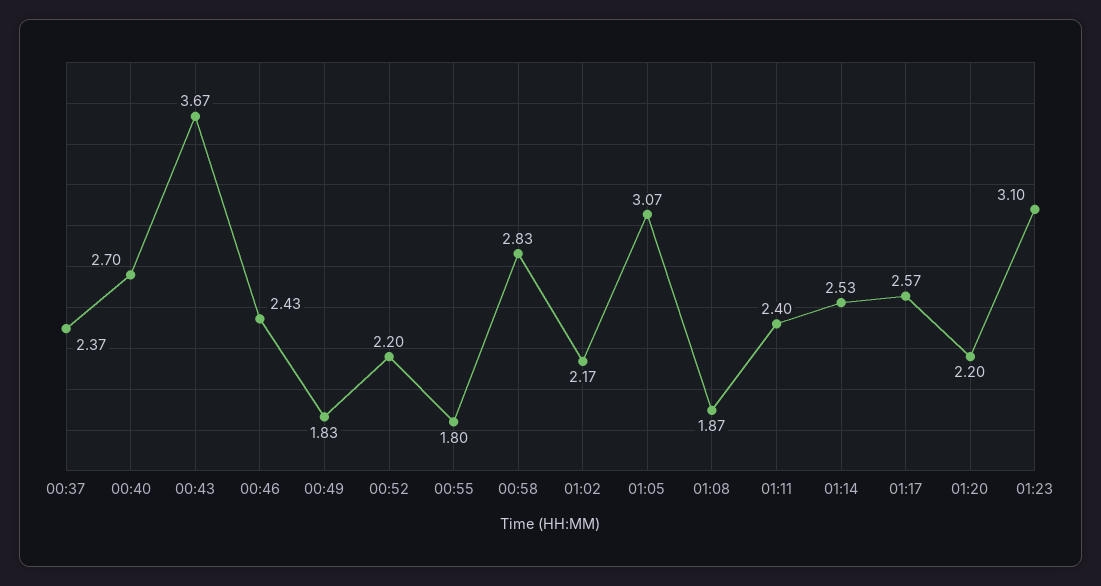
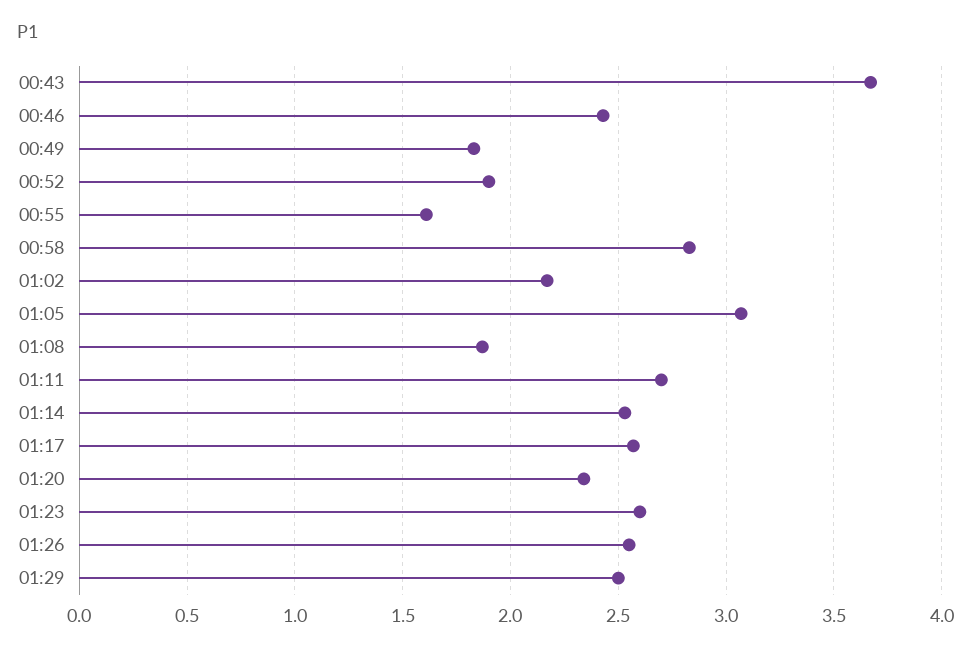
00:37: 2.37 -> none
00:40: 2.7 -> none
00:52: 2.2 -> 1.9
00:55: 1.8 -> 1.6
01:11: 2.4 -> 2.7
01:20: 2.2 -> 2.35
01:23: 3.1 -> 2.6
01:26: none -> 2.55
01:29: none -> 2.5

